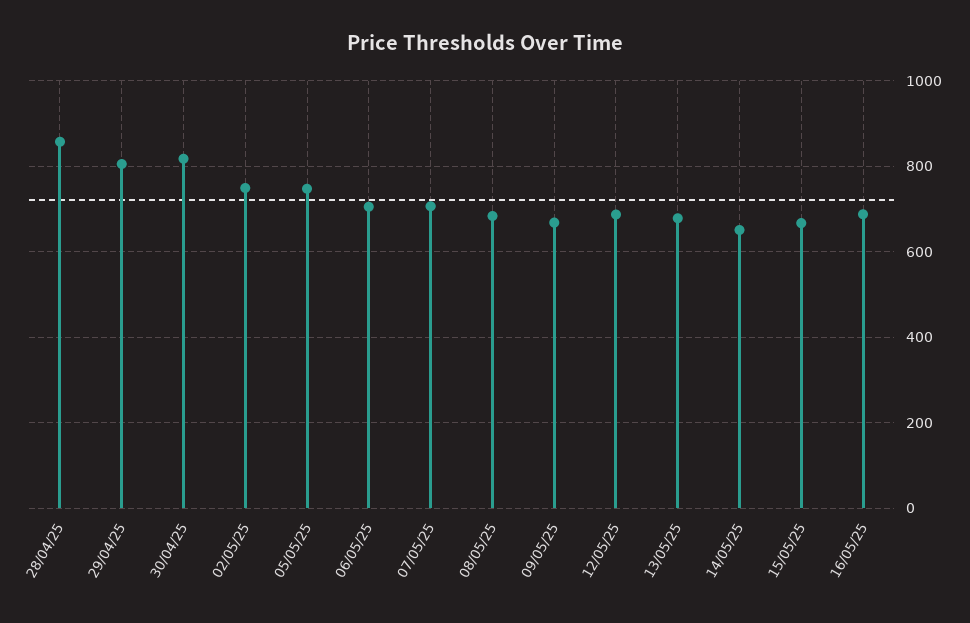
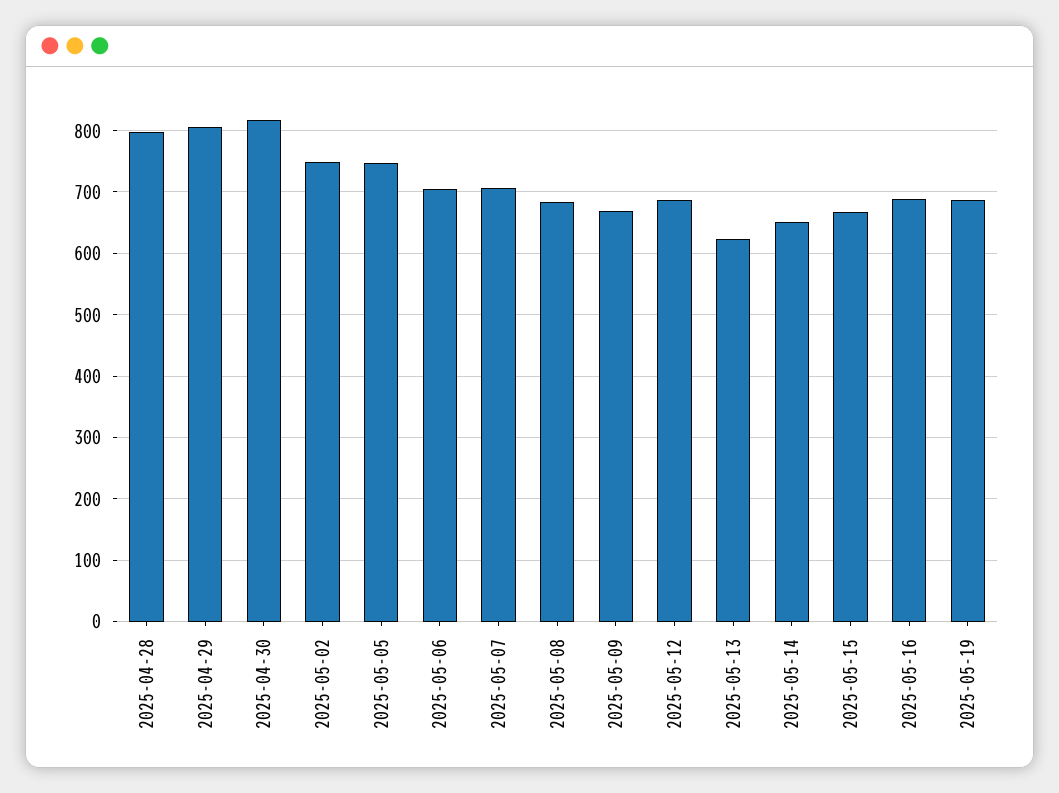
28/04/25: 860 -> 800
13/05/25: 680 -> 620
2025-05-19: none -> 690

